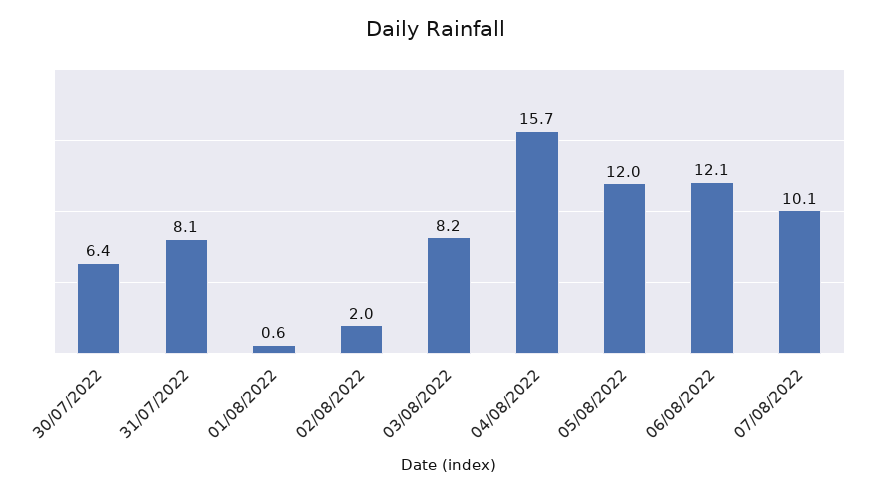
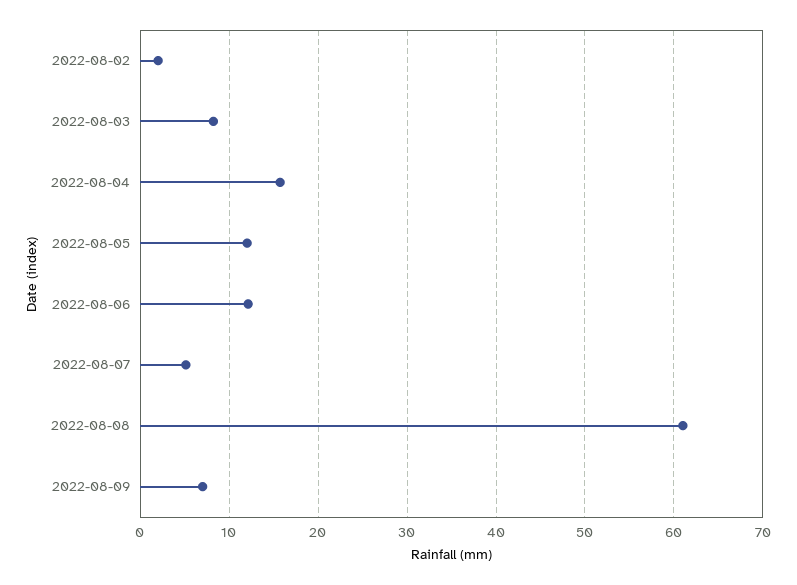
30/07/2022: 6.4 -> none
31/07/2022: 8.1 -> none
01/08/2022: 0.6 -> none
07/08/2022: 10.1 -> 5
2022-08-08: none -> 61
2022-08-09: none -> 7

